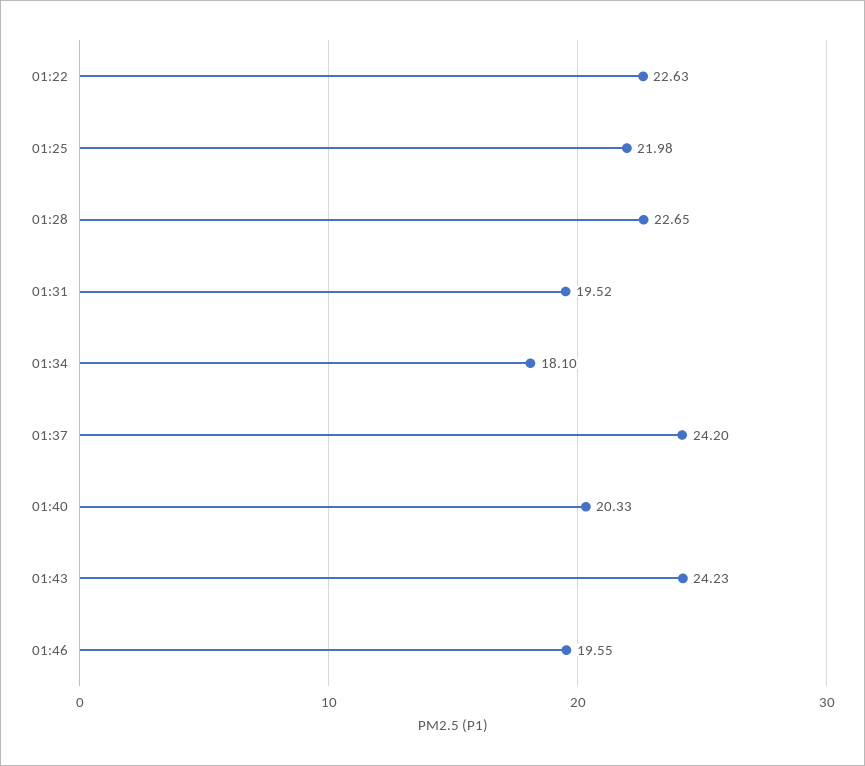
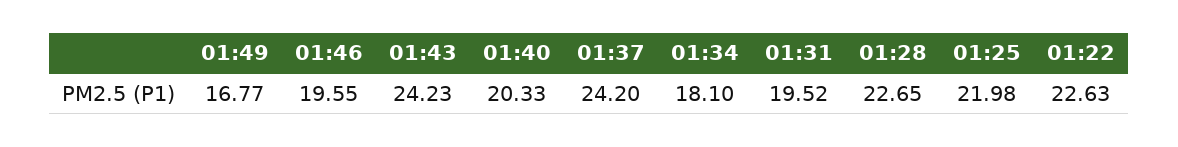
01:49: none -> 16.77

